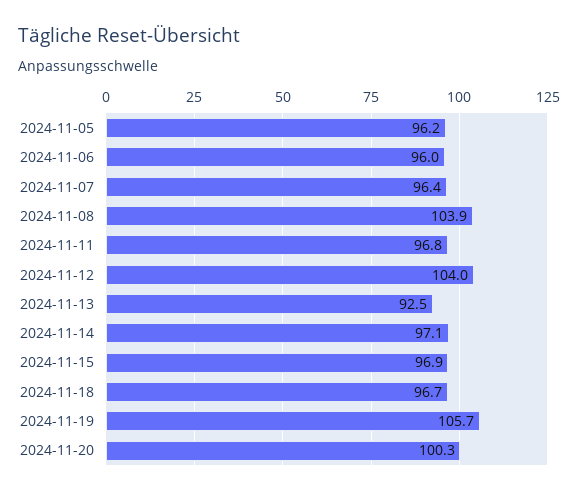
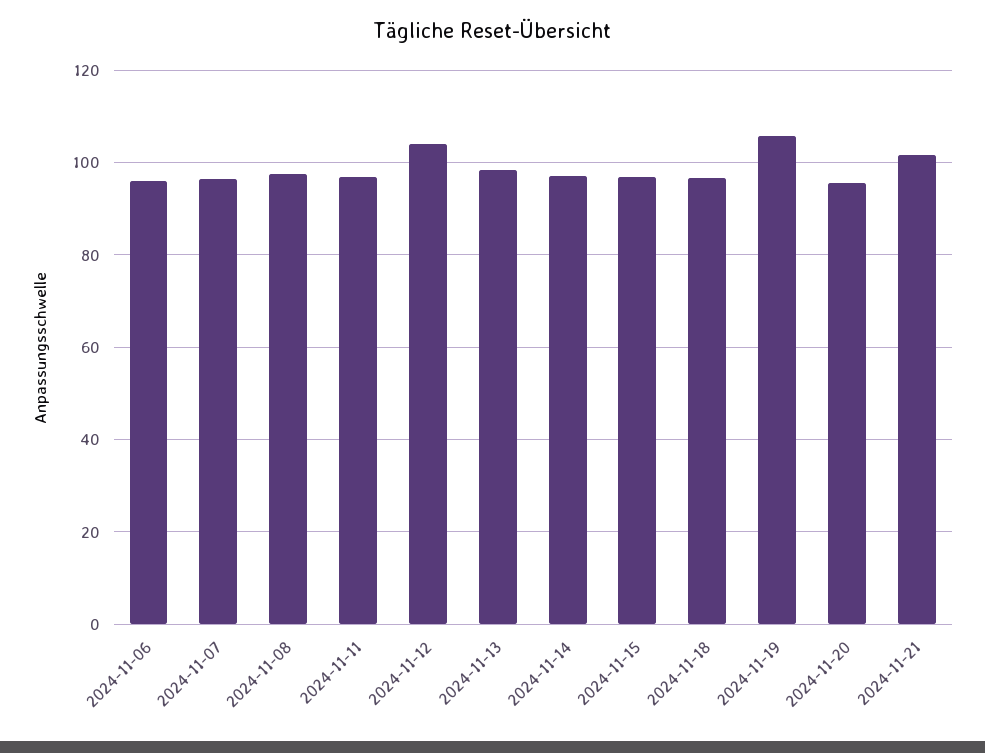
2024-11-05: 96.2 -> none
2024-11-08: 103.9 -> 98
2024-11-13: 92.5 -> 98
2024-11-20: 100.3 -> 96
2024-11-21: none -> 102

